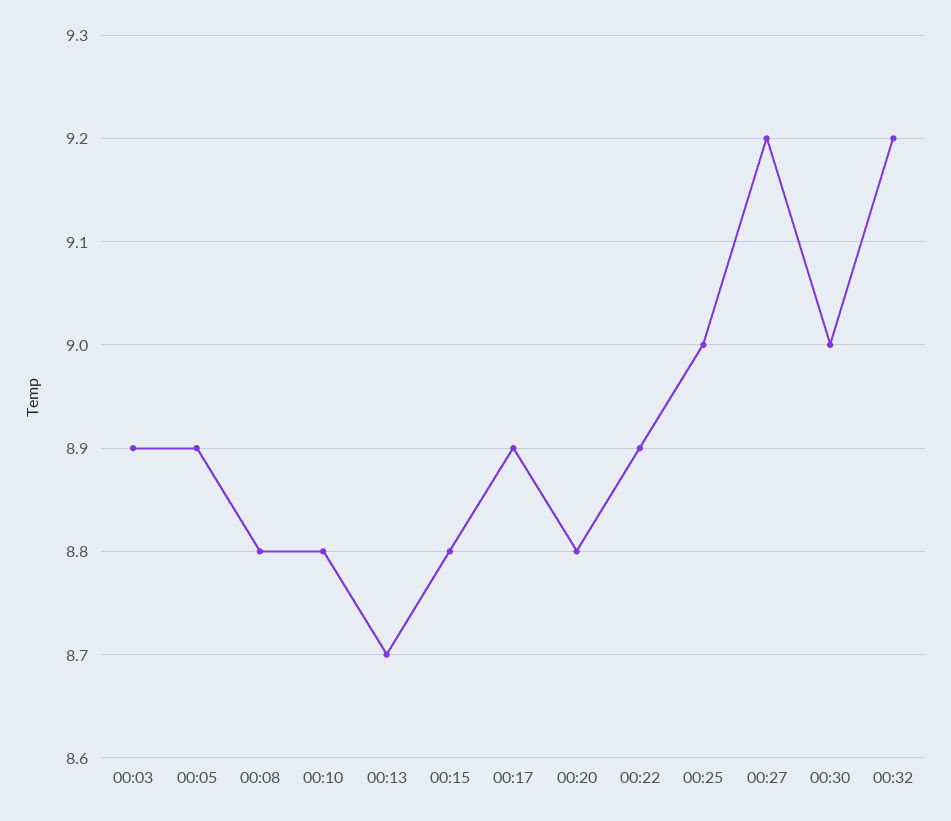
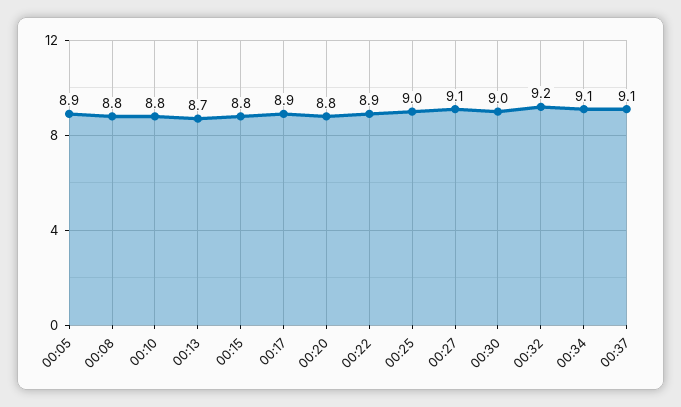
00:03: 8.9 -> none
00:27: 9.2 -> 9.1
00:34: none -> 9.1
00:37: none -> 9.1

